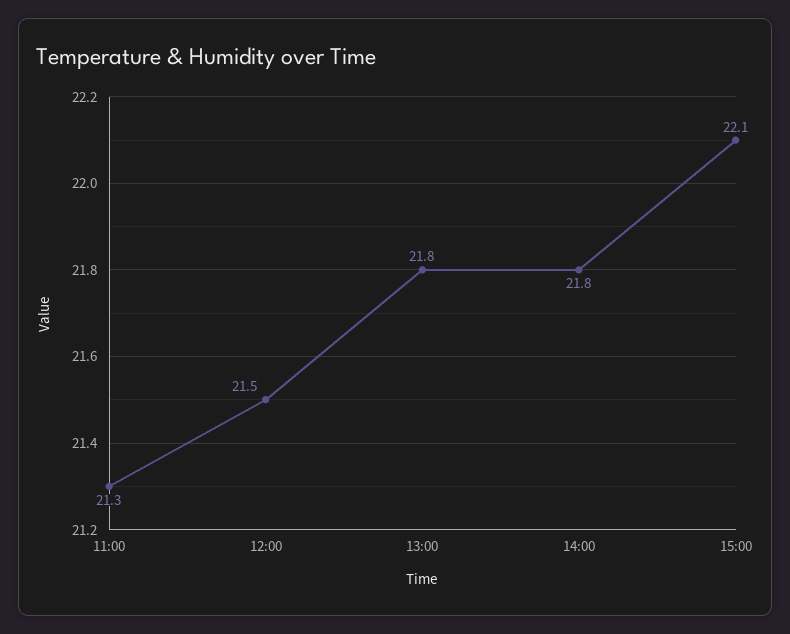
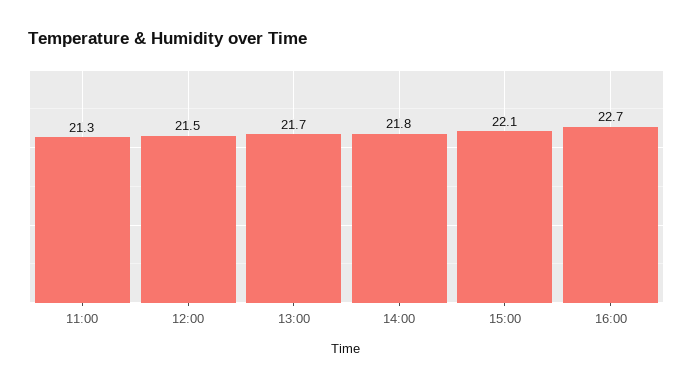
13:00: 21.8 -> 21.7
16:00: none -> 22.7

